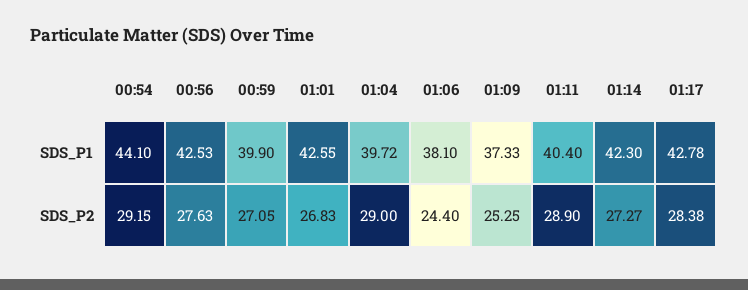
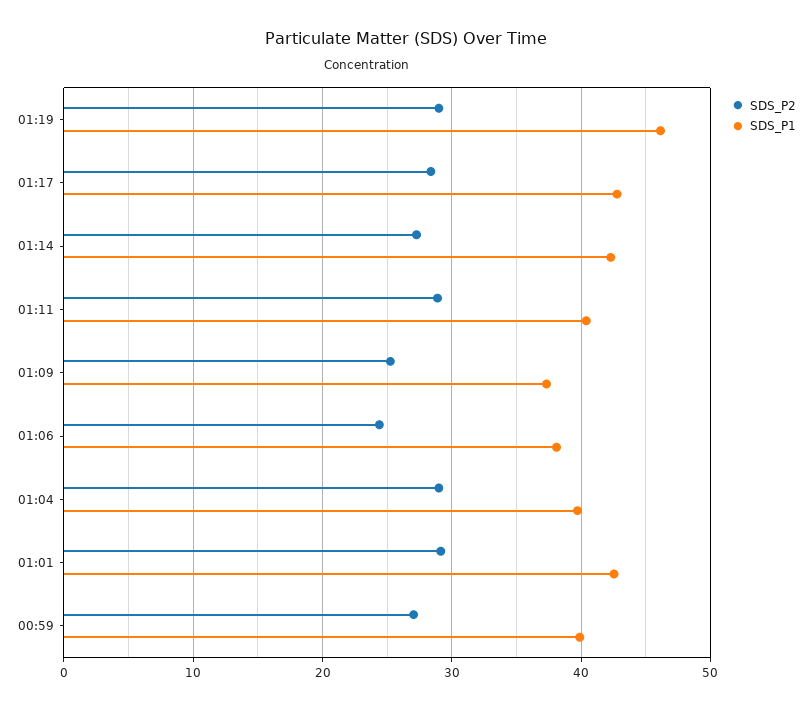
SDS_P1, 00:54: 44.1 -> none
SDS_P1, 00:56: 42.53 -> none
SDS_P2, 00:54: 29.15 -> none
SDS_P2, 00:56: 27.63 -> none
SDS_P2, 01:01: 26.83 -> 29
SDS_P2, 01:19: none -> 29
SDS_P1, 01:19: none -> 46

